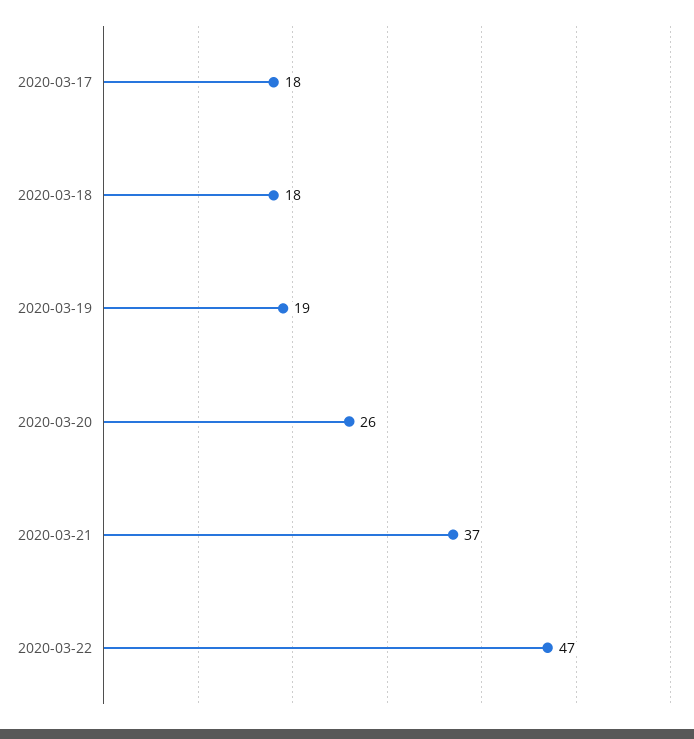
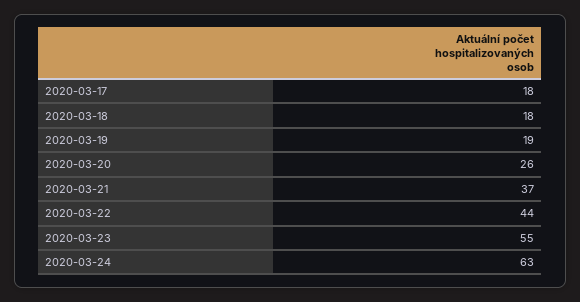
2020-03-22: 47 -> 44
2020-03-23: none -> 55
2020-03-24: none -> 63

